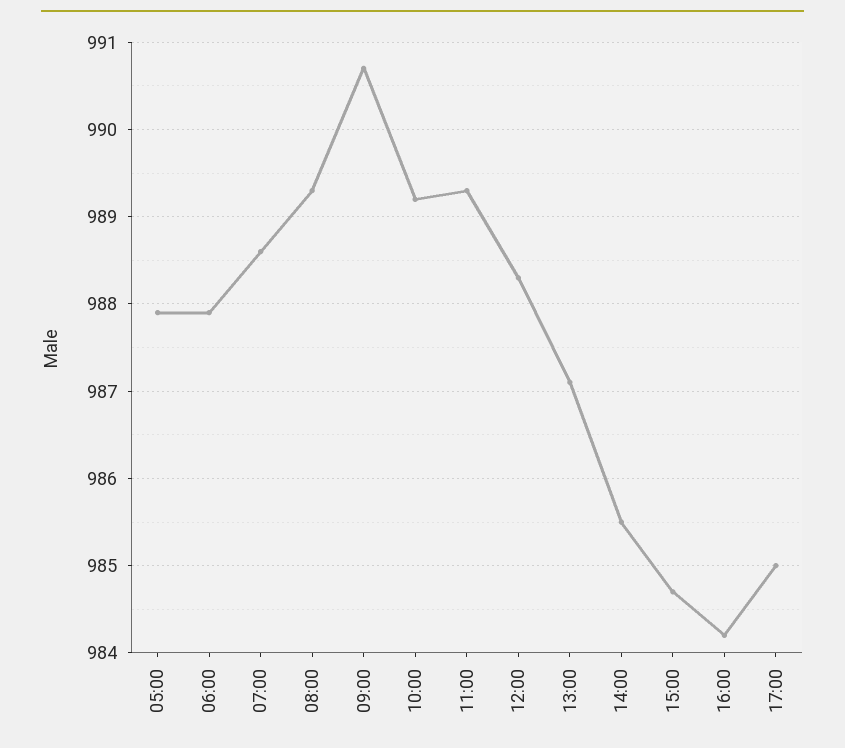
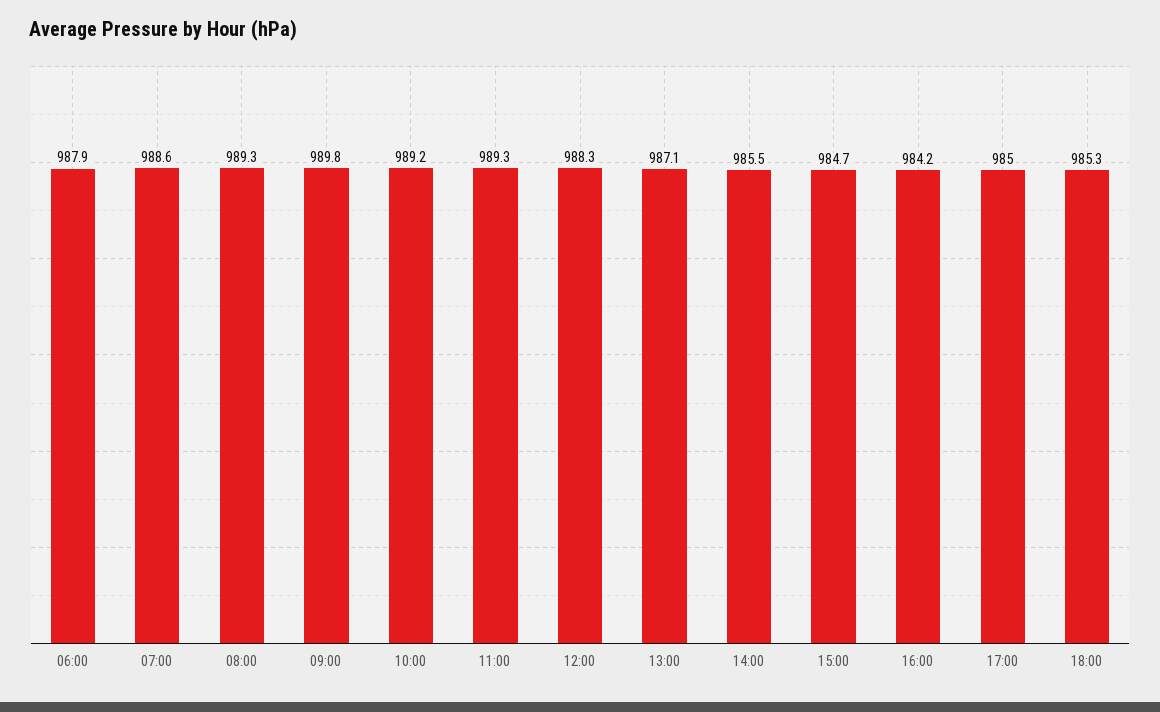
05:00: 987.9 -> none
09:00: 990.7 -> 989.8
18:00: none -> 985.3

